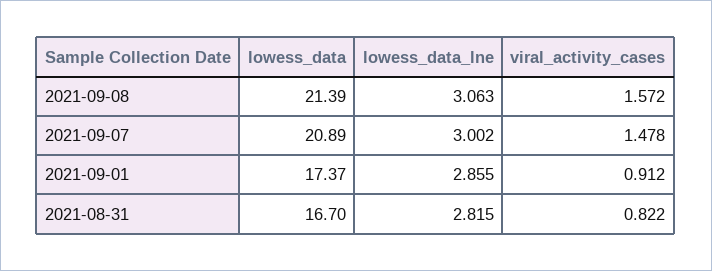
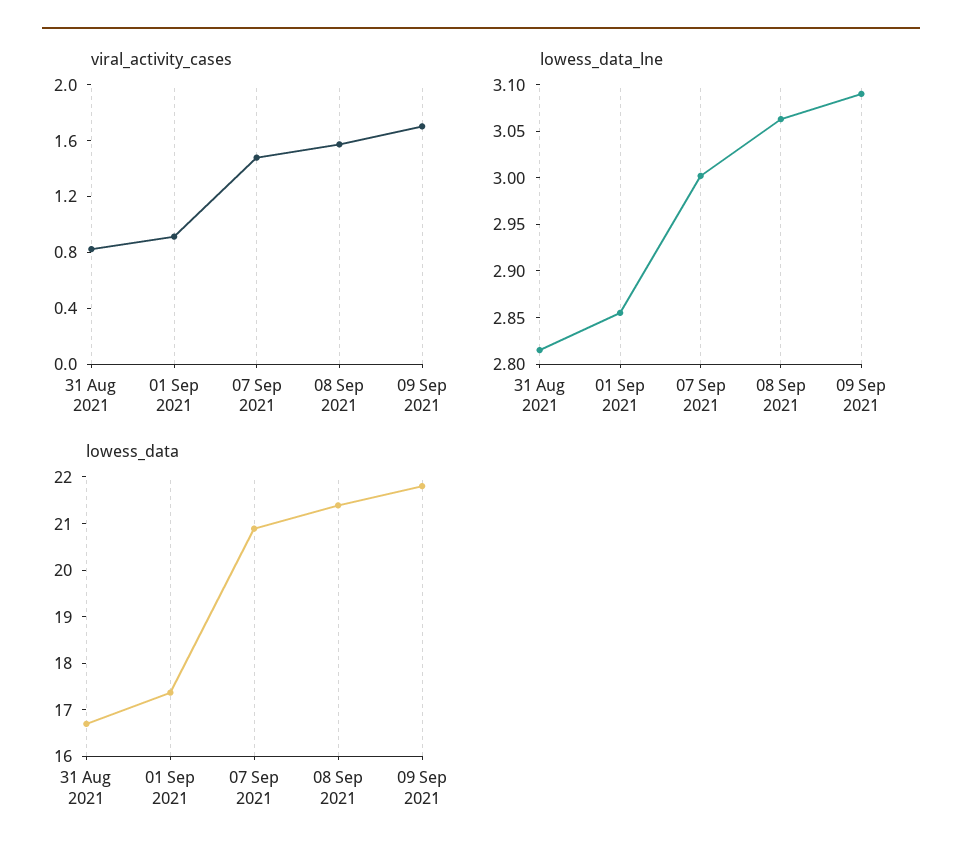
viral_activity_cases, 09 Sep 2021: none -> 1.7
lowess_data_lne, 09 Sep 2021: none -> 3.09
lowess_data, 09 Sep 2021: none -> 21.8

